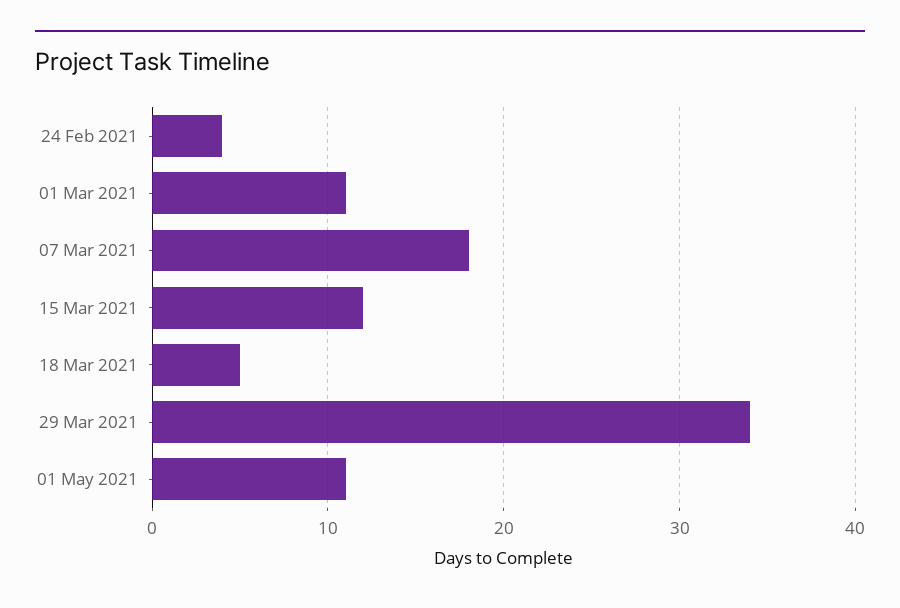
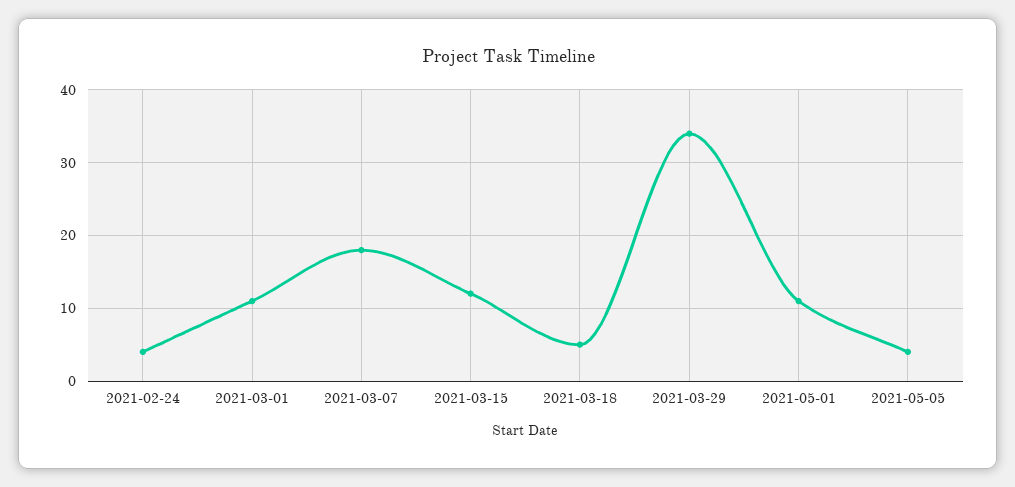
2021-05-05: none -> 4

